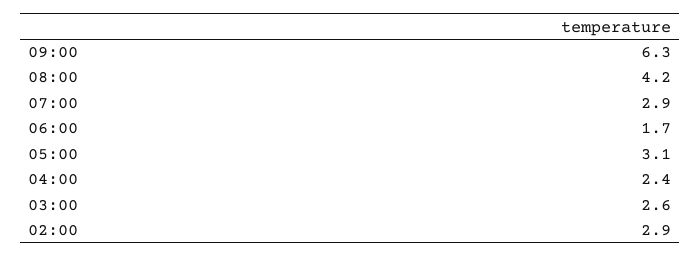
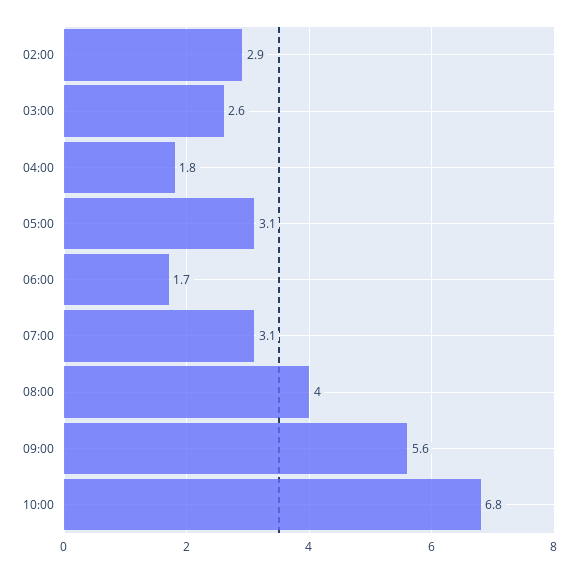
09:00: 6.3 -> 5.6
08:00: 4.2 -> 4
07:00: 2.9 -> 3.1
04:00: 2.4 -> 1.8
10:00: none -> 6.8

